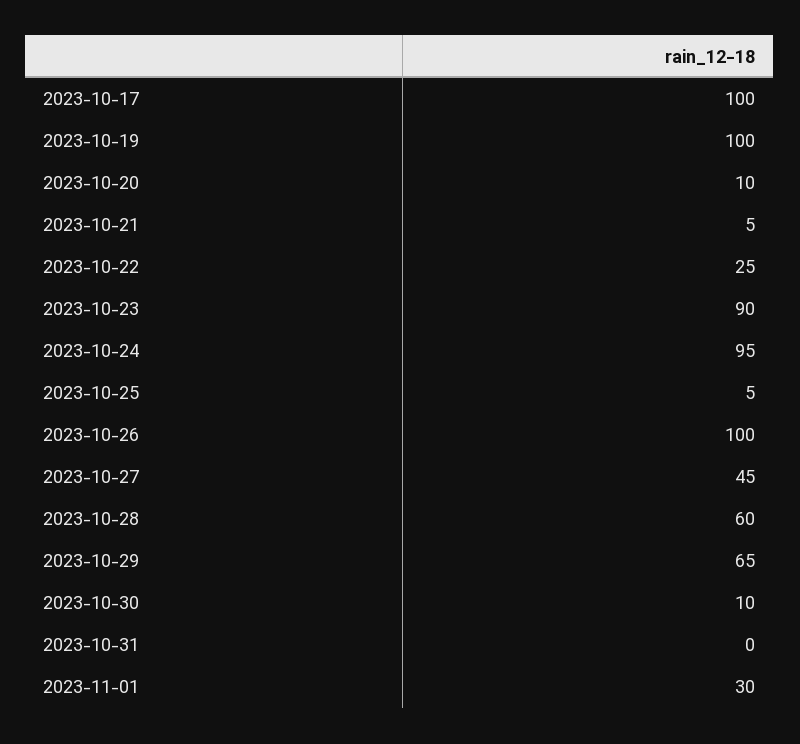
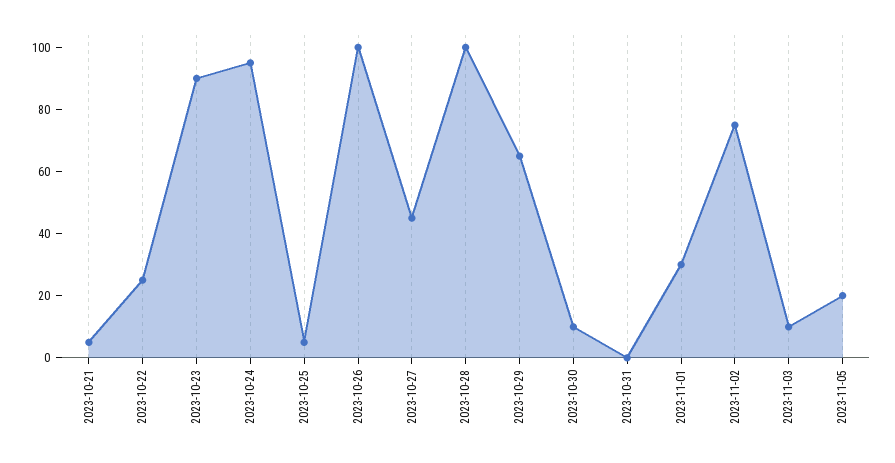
2023-10-17: 100 -> none
2023-10-19: 100 -> none
2023-10-20: 10 -> none
2023-10-28: 60 -> 100
2023-11-02: none -> 75
2023-11-03: none -> 10
2023-11-05: none -> 20

